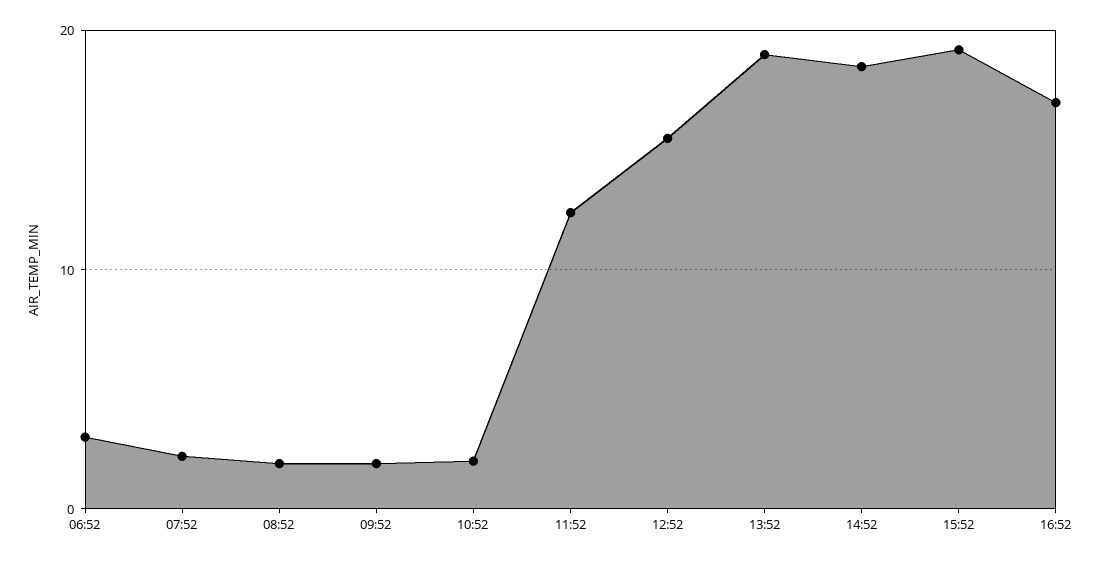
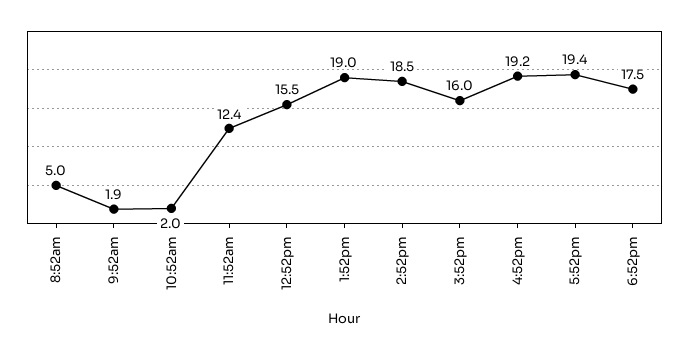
06:52: 3 -> none
07:52: 2 -> none
08:52: 2 -> 5
15:52: 19 -> 16
16:52: 17 -> 19.2
5:52pm: none -> 19.4
6:52pm: none -> 17.5

